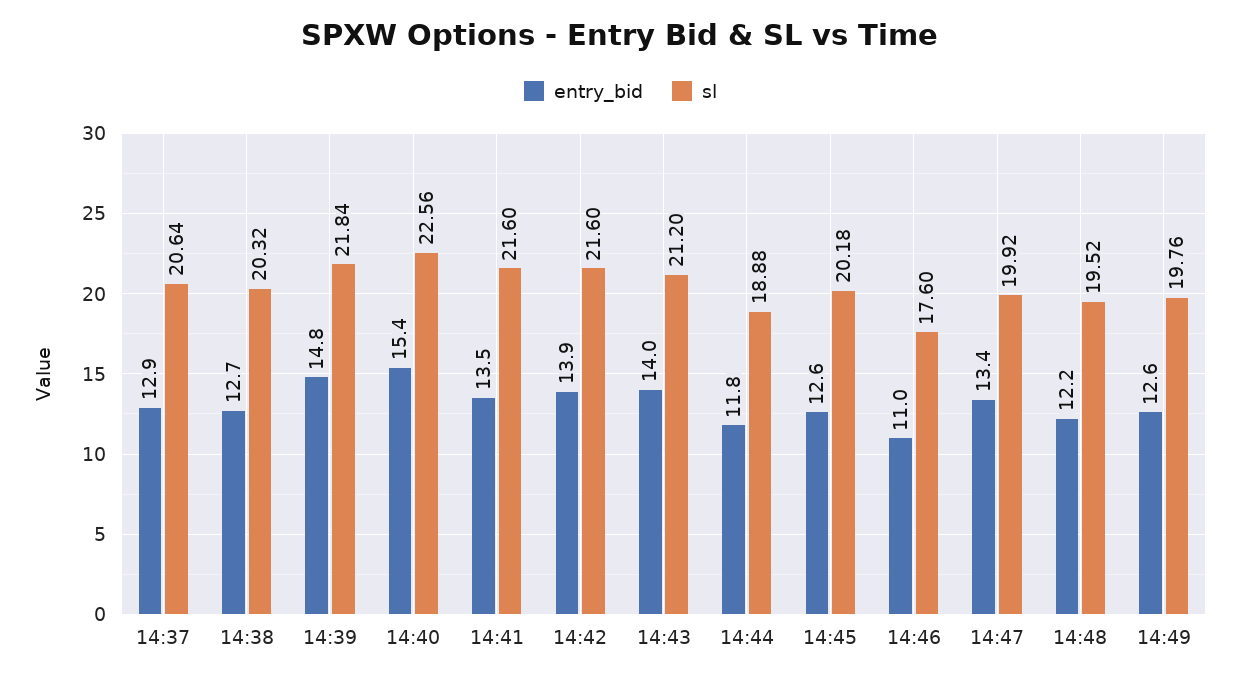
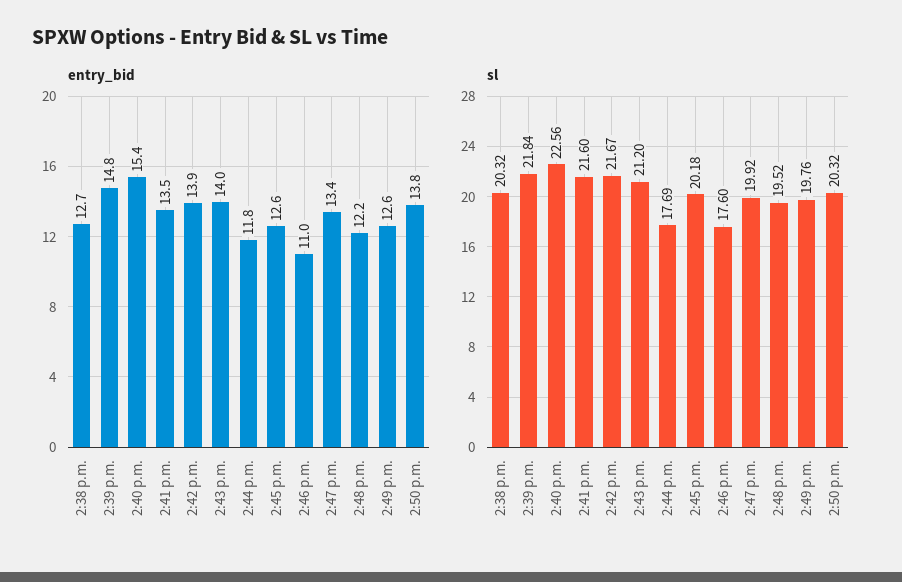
entry_bid, 14:37: 12.9 -> none
sl, 14:37: 20.64 -> none
sl, 14:42: 21.6 -> 21.67
sl, 14:44: 18.88 -> 17.69
entry_bid, 2:50 p.m.: none -> 13.8
sl, 2:50 p.m.: none -> 20.32

